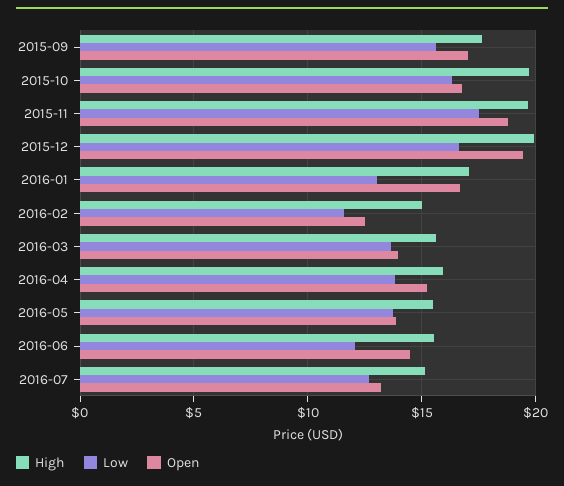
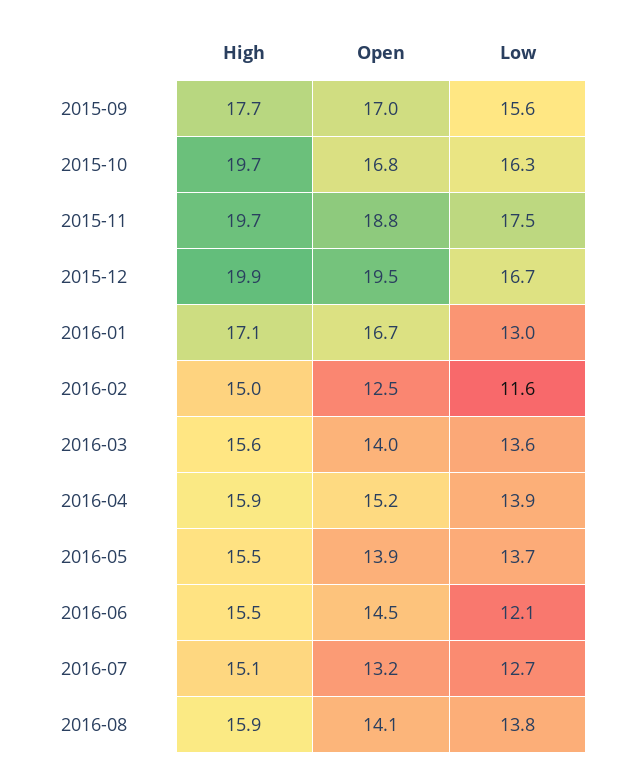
High, 2016-08: none -> 15.9
Open, 2016-08: none -> 14.1
Low, 2016-08: none -> 13.8

